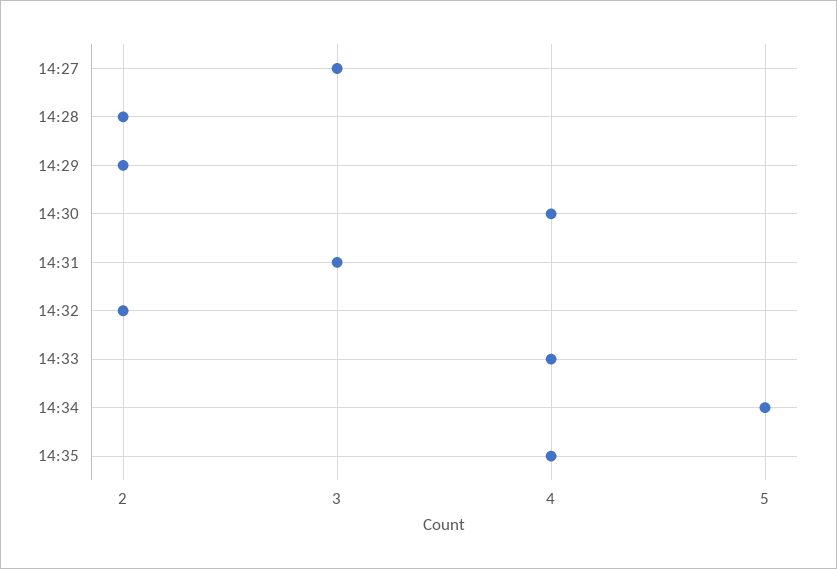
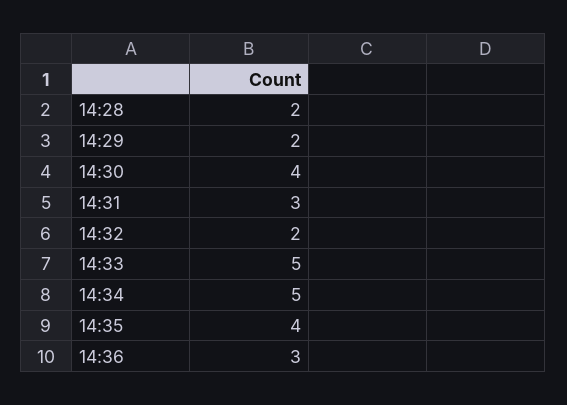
14:27: 3 -> none
14:33: 4 -> 5
14:36: none -> 3

